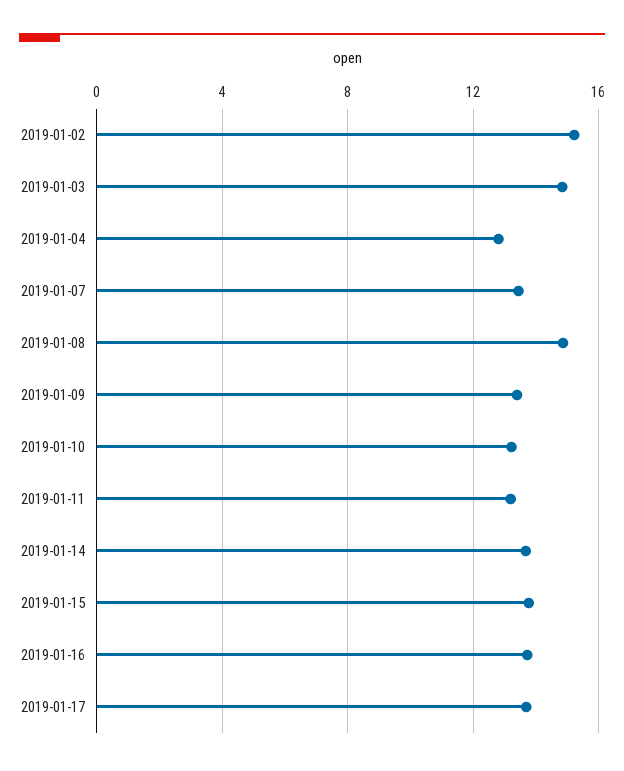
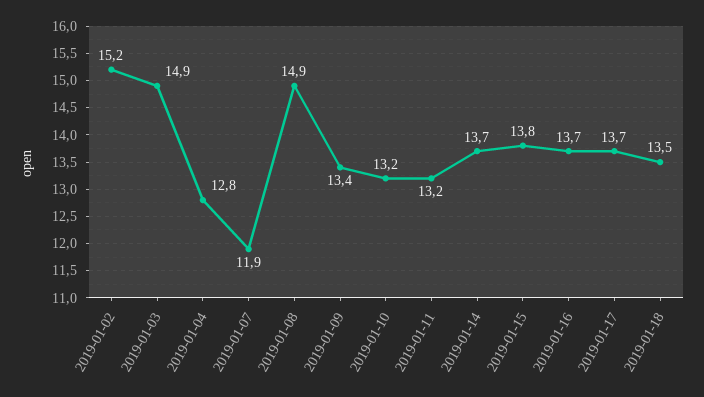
2019-01-07: 13.5 -> 11.9
2019-01-18: none -> 13.5

